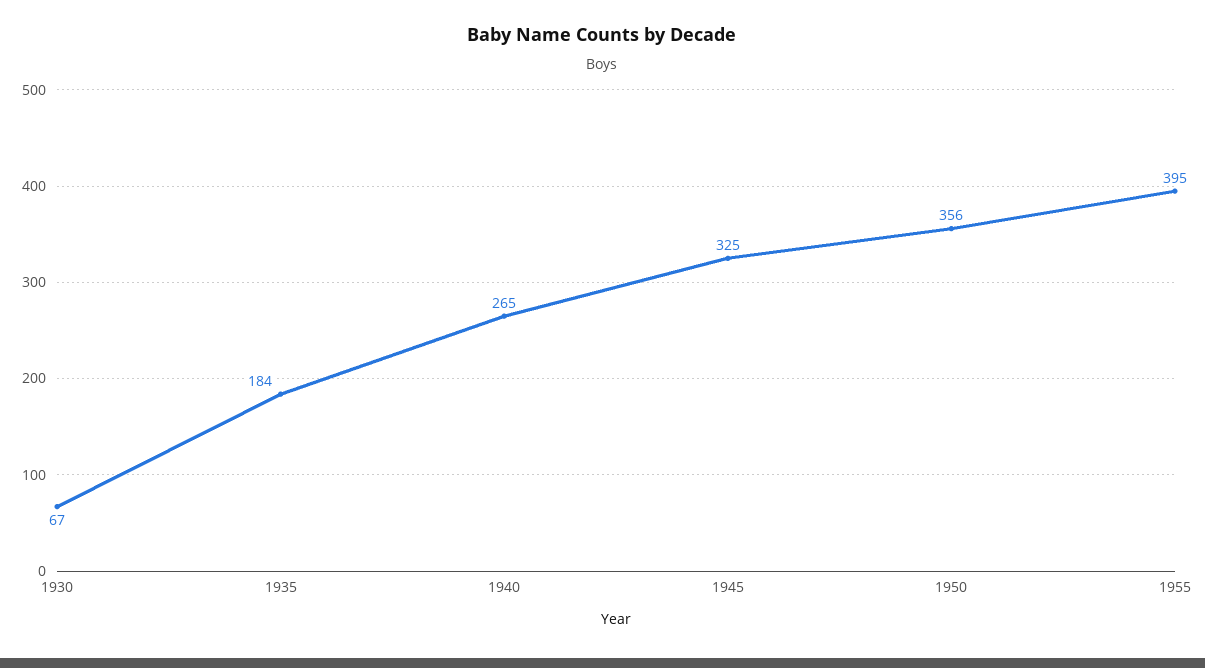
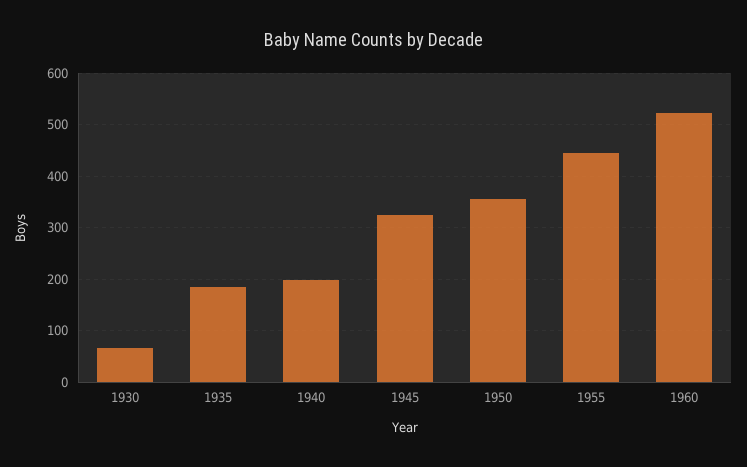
1940: 265 -> 200
1955: 395 -> 440
1960: none -> 520

